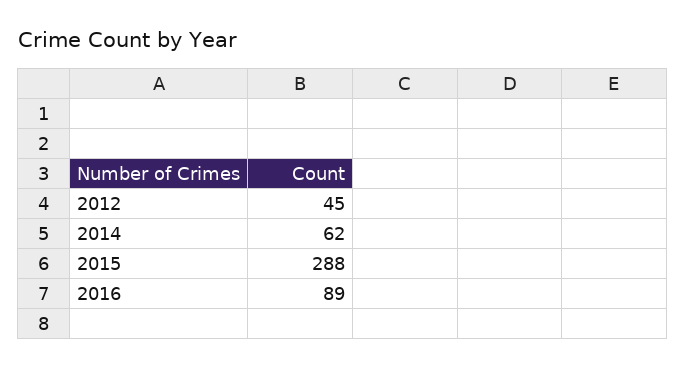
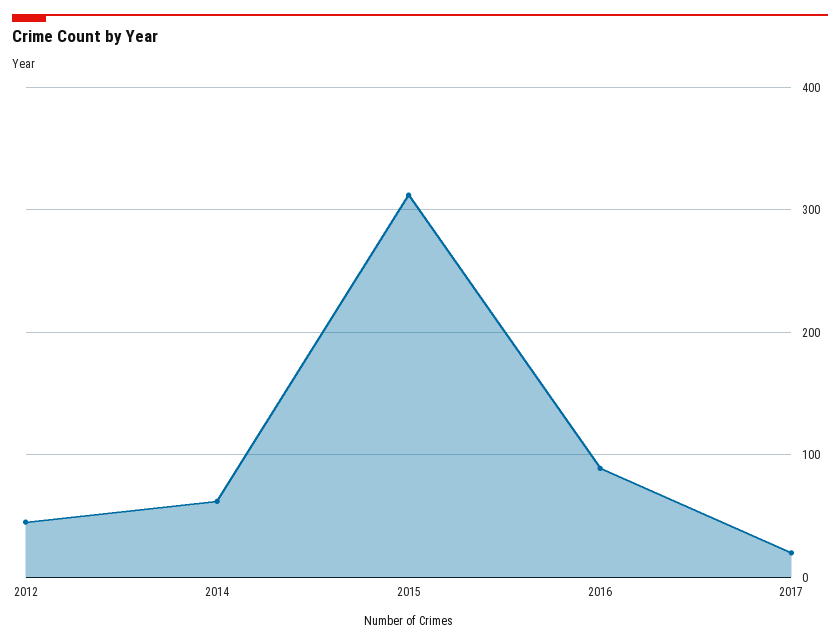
2015: 288 -> 310
2017: none -> 20

